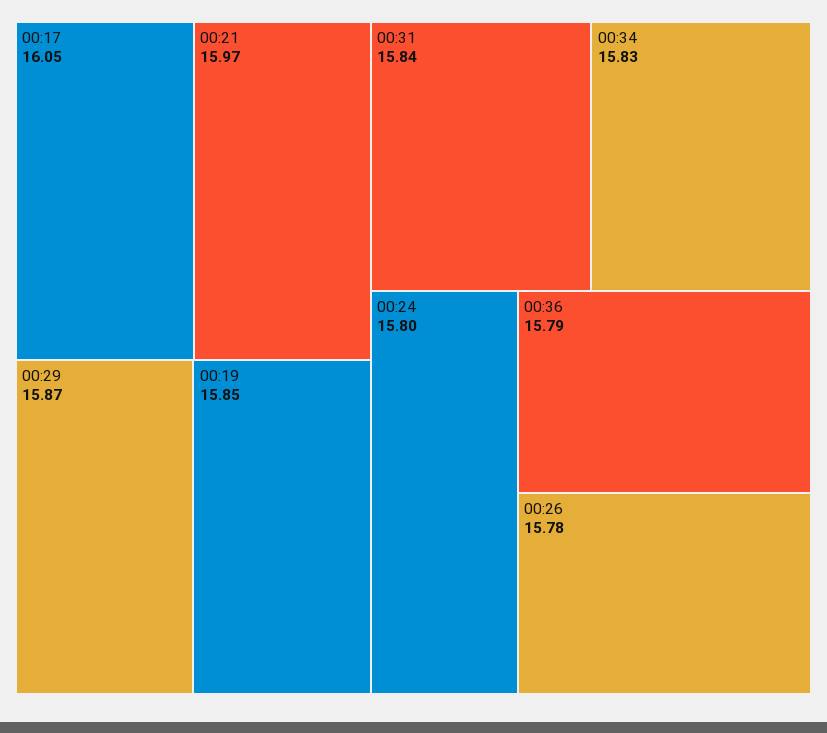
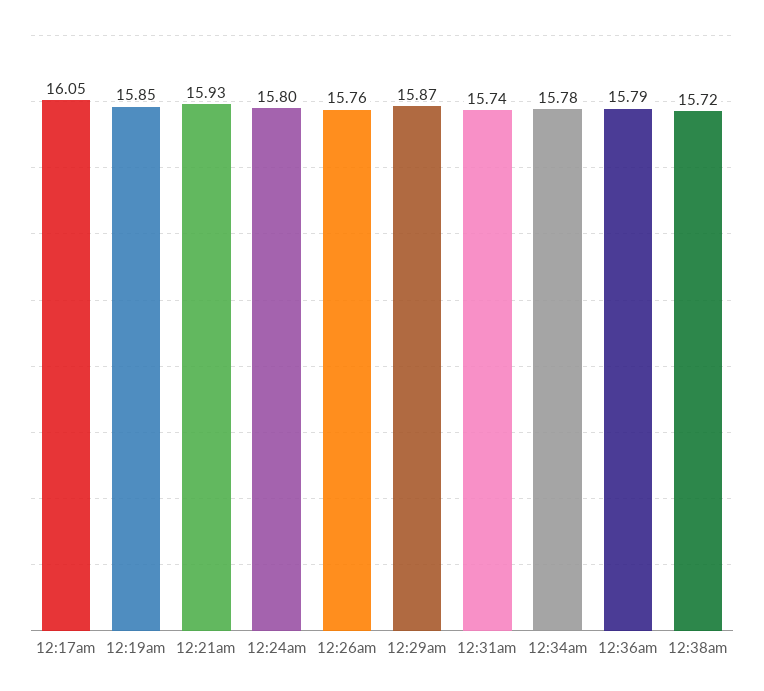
00:21: 15.97 -> 15.93
00:31: 15.84 -> 15.74
00:34: 15.83 -> 15.78
00:26: 15.78 -> 15.76
12:38am: none -> 15.72

